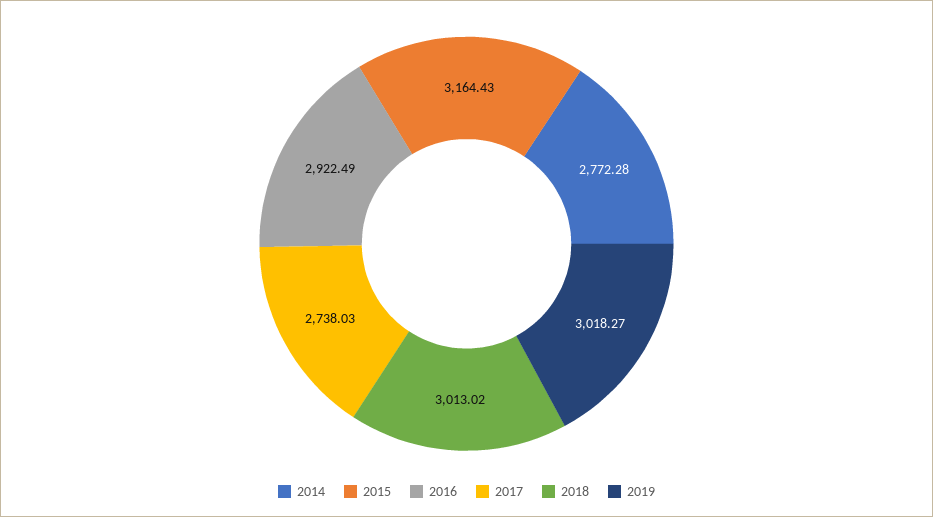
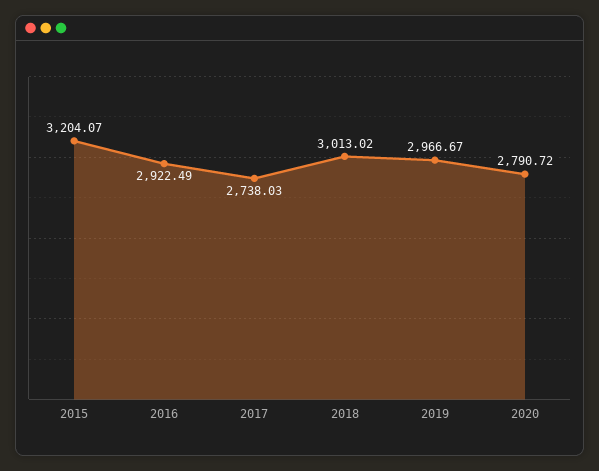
2014: 2772.28 -> none
2015: 3164.43 -> 3204.07
2019: 3018.27 -> 2966.67
2020: none -> 2790.72

